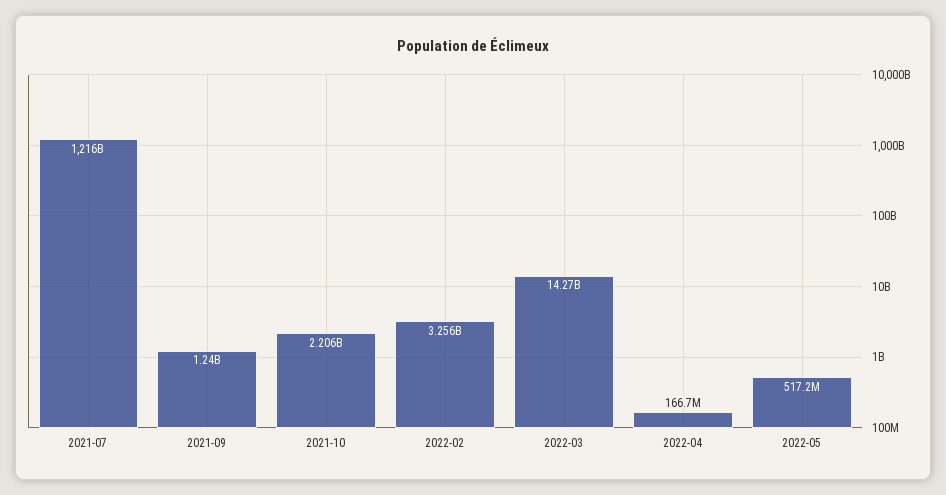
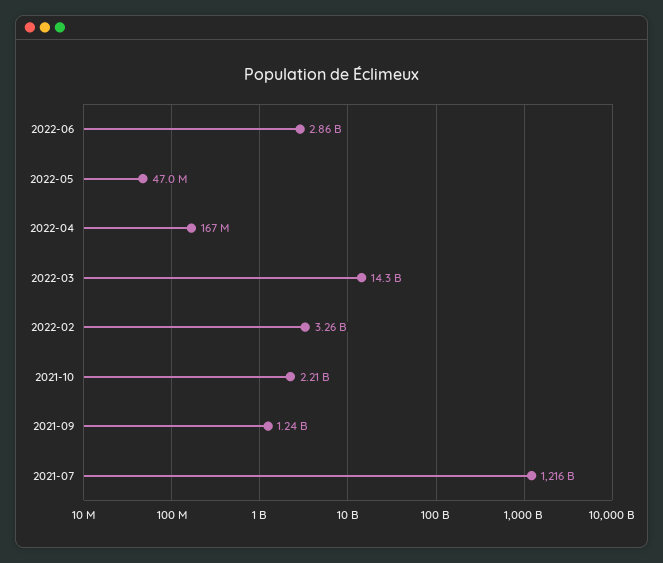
2022-05: 517200000 -> 47000000
2022-06: none -> 2860000000

